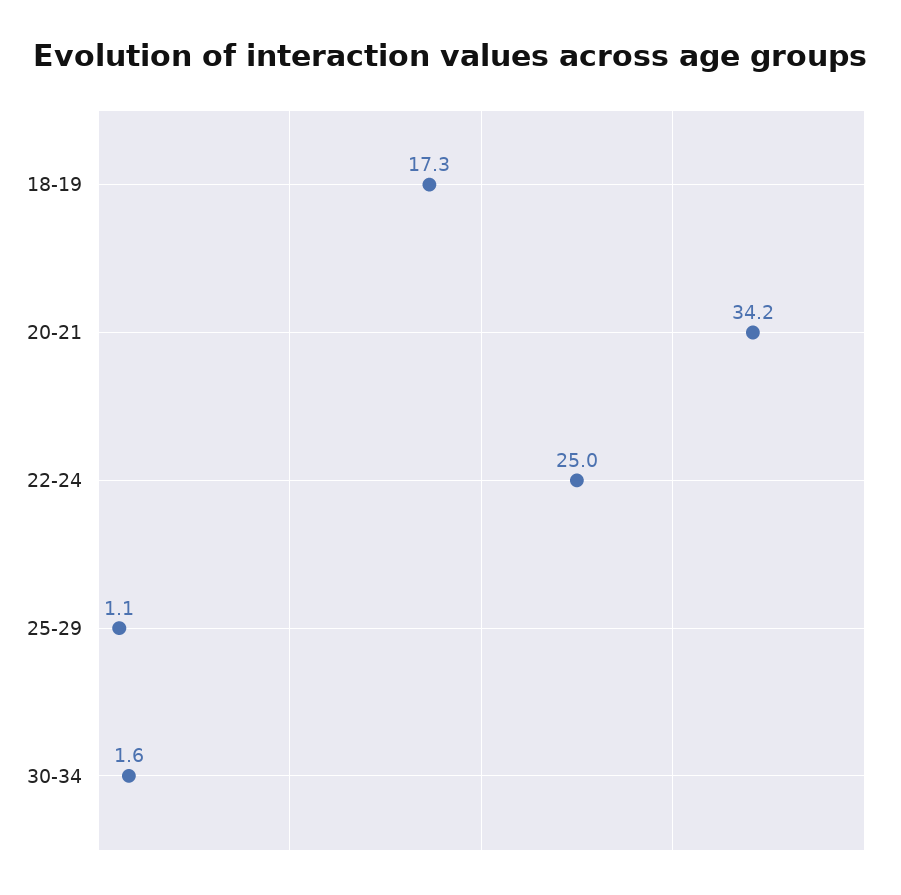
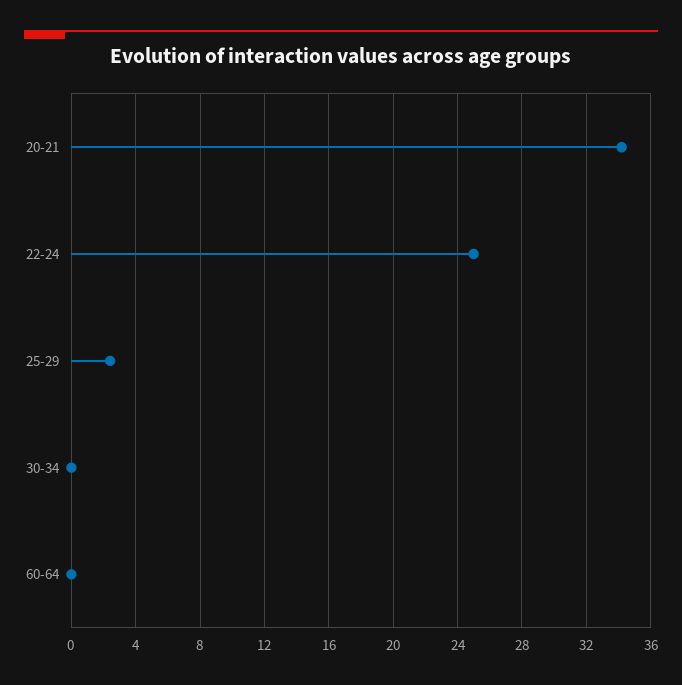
18-19: 17.3 -> none
25-29: 1.1 -> 2.5
30-34: 1.6 -> 0
60-64: none -> 0

